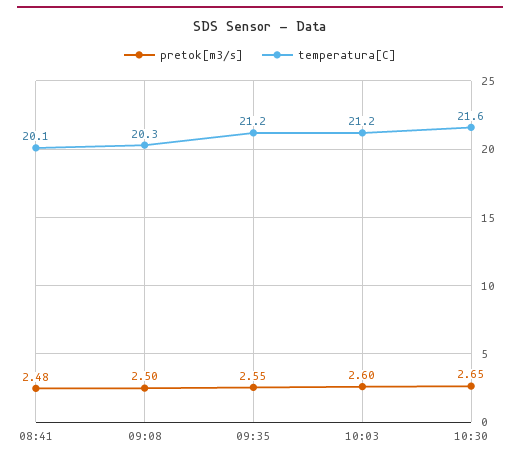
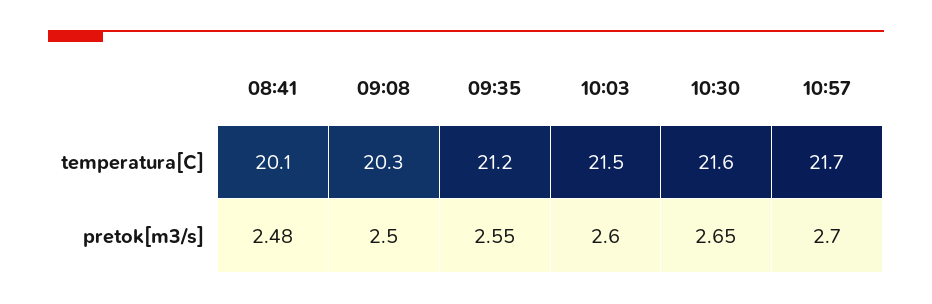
temperatura[C], 10:03: 21.2 -> 21.5
temperatura[C], 10:57: none -> 21.7
pretok[m3/s], 10:57: none -> 2.7

